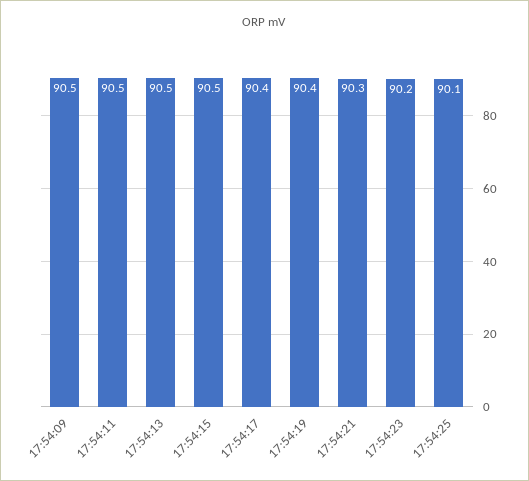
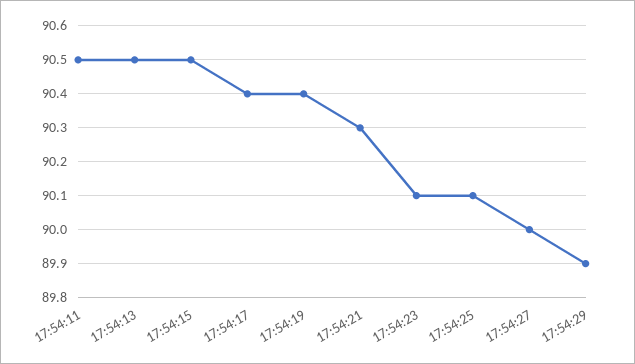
17:54:09: 90.5 -> none
17:54:23: 90.2 -> 90.1
17:54:27: none -> 90
17:54:29: none -> 89.9

